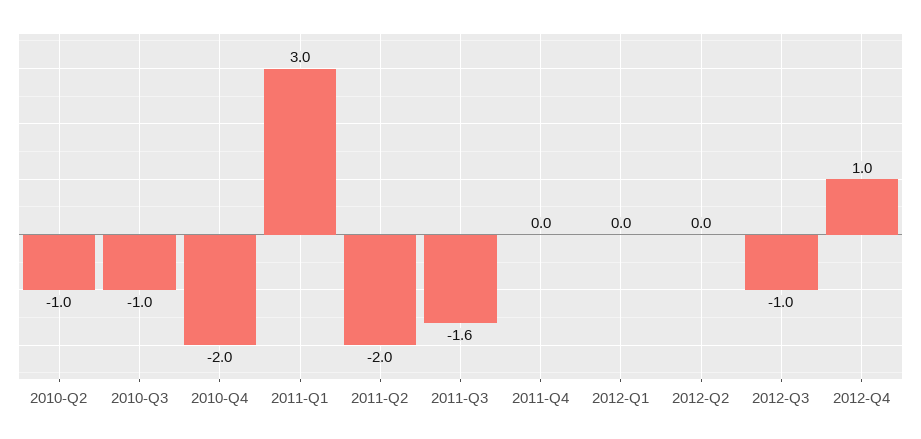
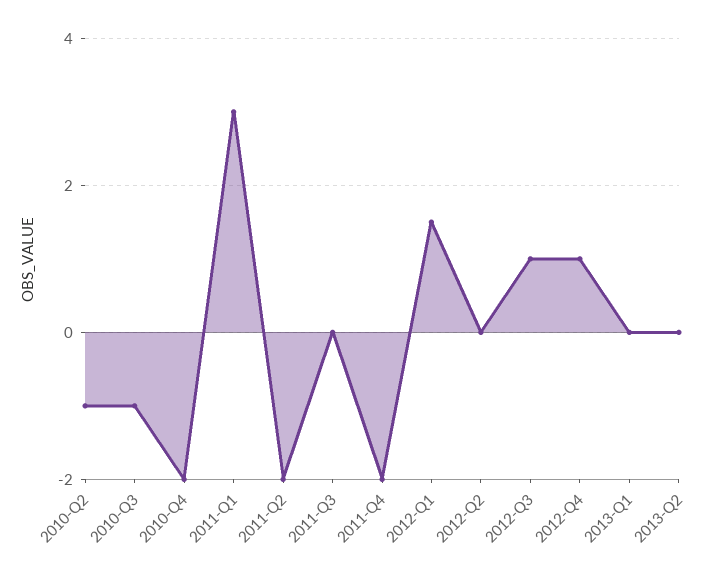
2011-Q3: -1.6 -> 0
2011-Q4: 0 -> -2
2012-Q1: 0 -> 1.5
2012-Q3: -1 -> 1
2013-Q1: none -> 0
2013-Q2: none -> 0

